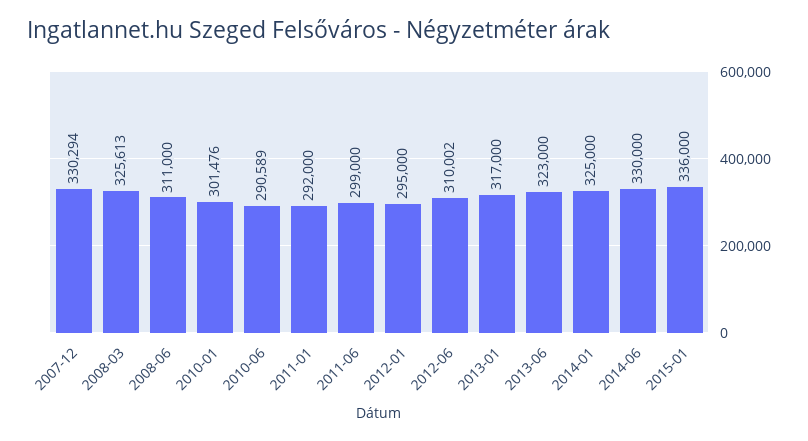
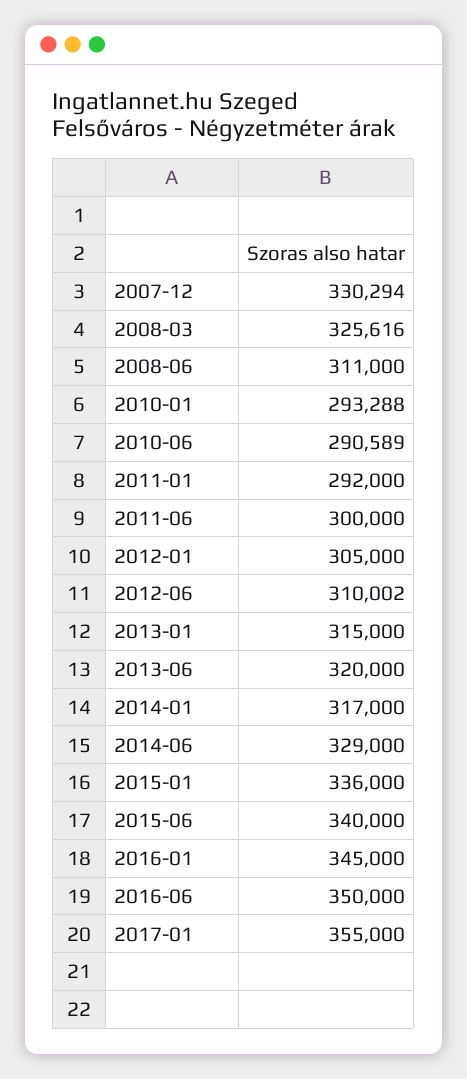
2008-03: 325613 -> 325616
2010-01: 301476 -> 293288
2011-06: 299000 -> 300000
2012-01: 295000 -> 305000
2013-01: 317000 -> 315000
2013-06: 323000 -> 320000
2014-01: 325000 -> 317000
2014-06: 330000 -> 329000
2015-06: none -> 340000
2016-01: none -> 345000
2016-06: none -> 350000
2017-01: none -> 355000

